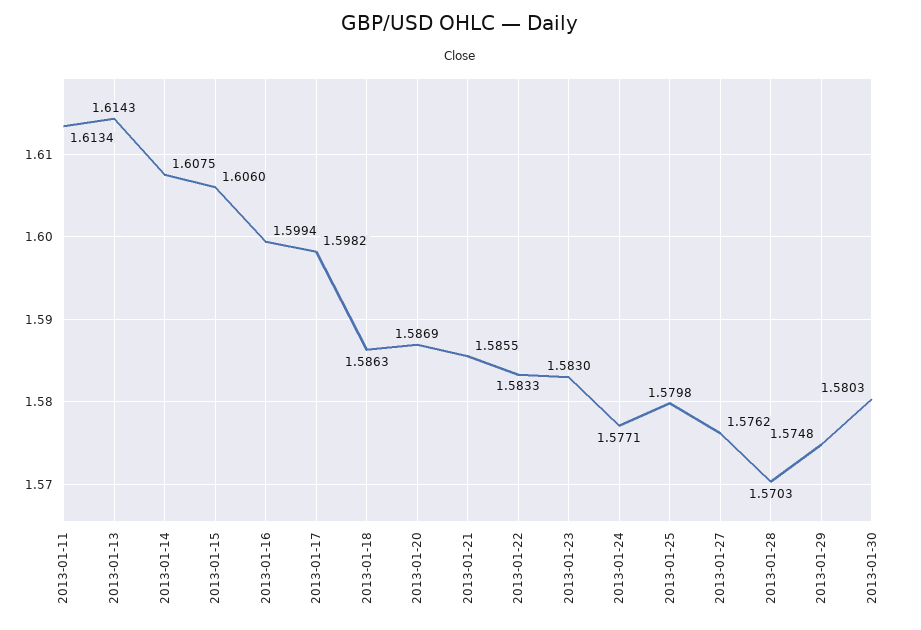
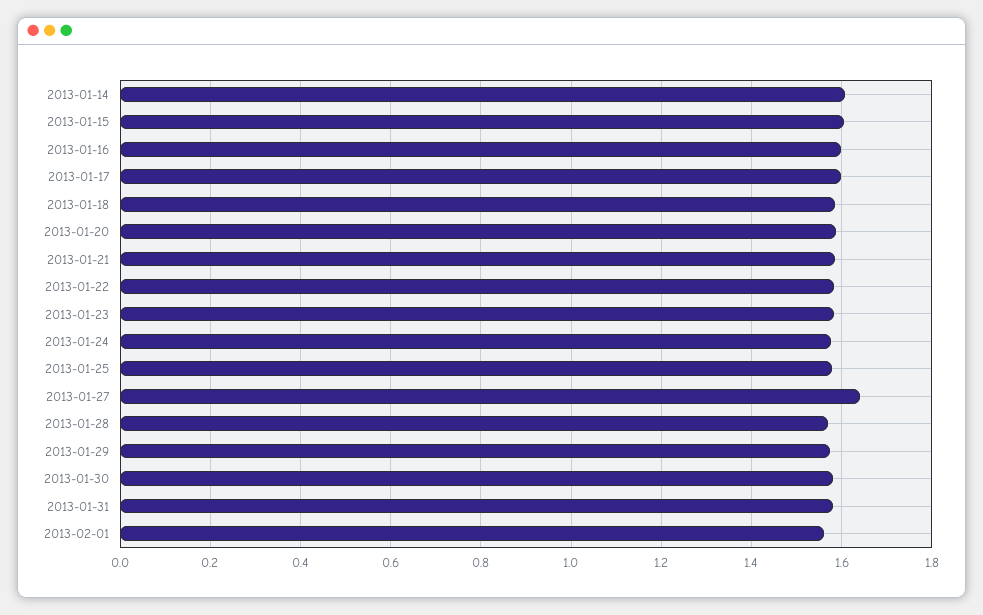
2013-01-11: 1.6134 -> none
2013-01-13: 1.6143 -> none
2013-01-27: 1.5762 -> 1.64
2013-01-31: none -> 1.58
2013-02-01: none -> 1.56

